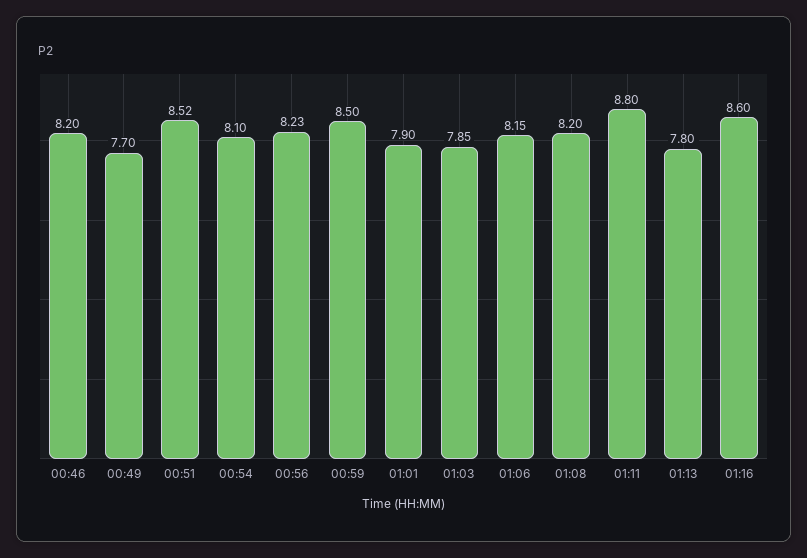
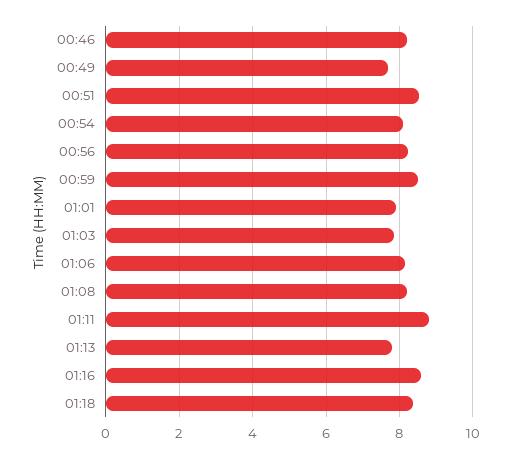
01:18: none -> 8.4

